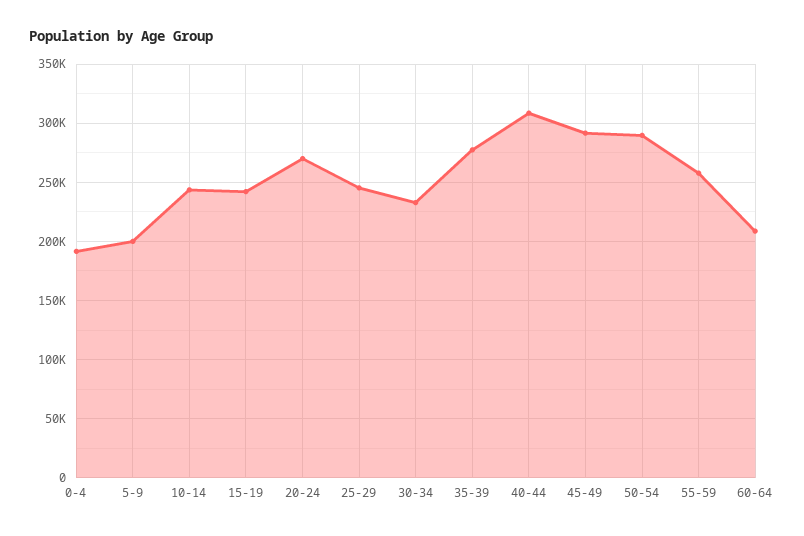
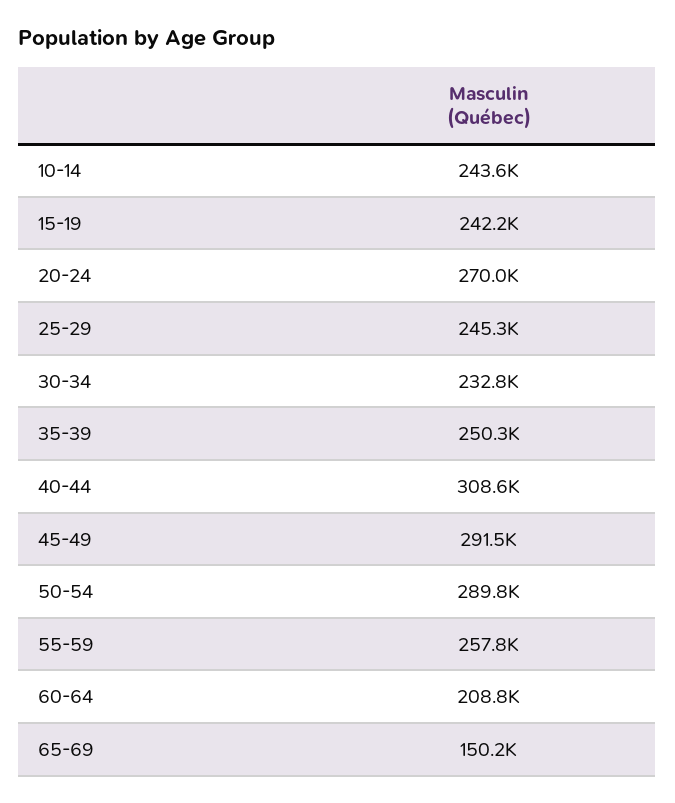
0-4: 190000 -> none
5-9: 200000 -> none
35-39: 280000 -> 250300
65-69: none -> 150200

